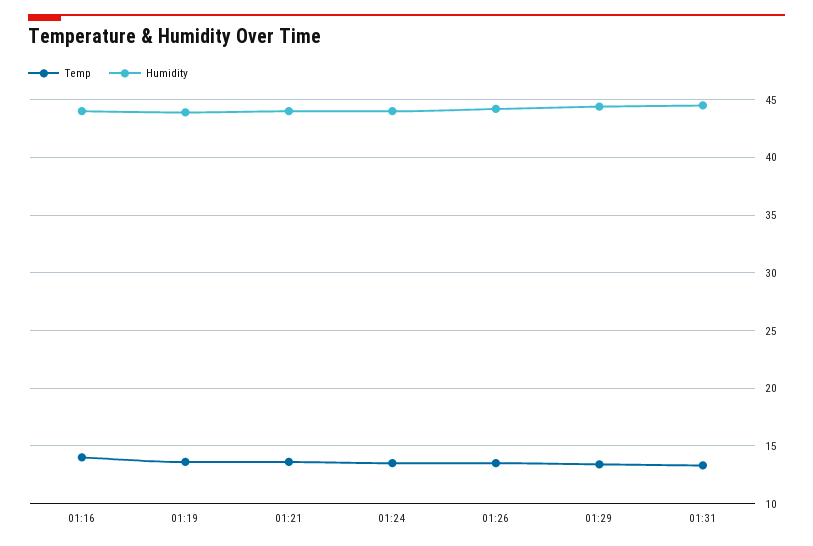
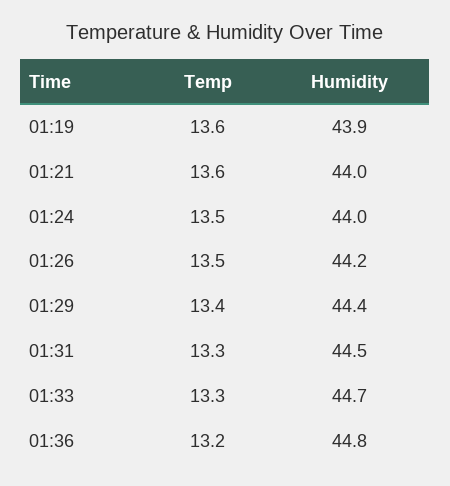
Temp, 01:16: 14 -> none
Humidity, 01:16: 44 -> none
Temp, 01:33: none -> 13.3
Humidity, 01:33: none -> 44.7
Temp, 01:36: none -> 13.2
Humidity, 01:36: none -> 44.8

